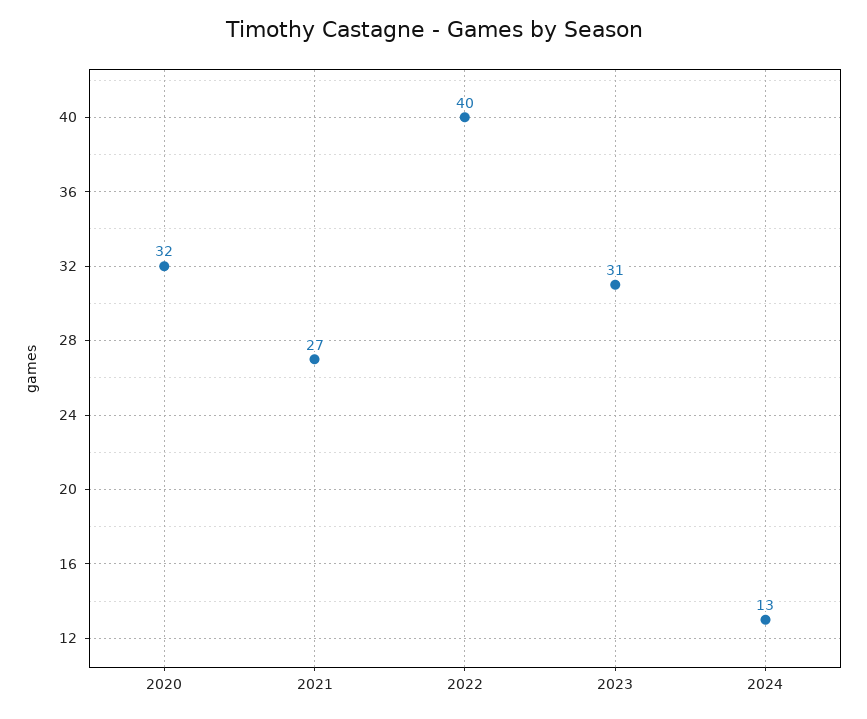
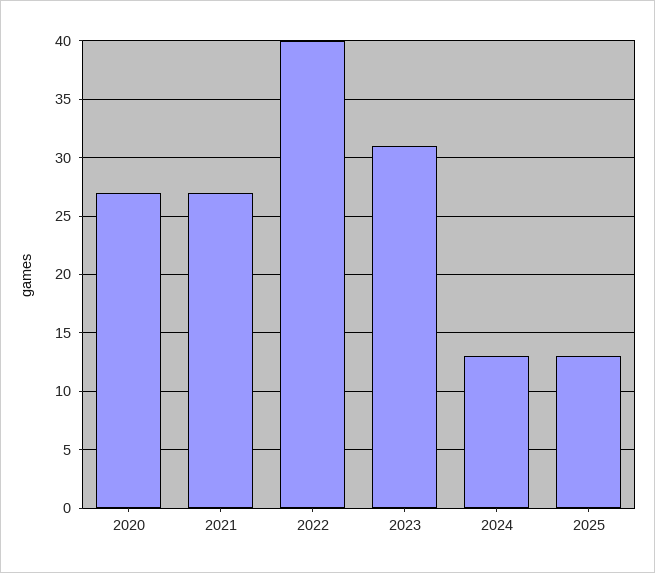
2020: 32 -> 27
2025: none -> 13

